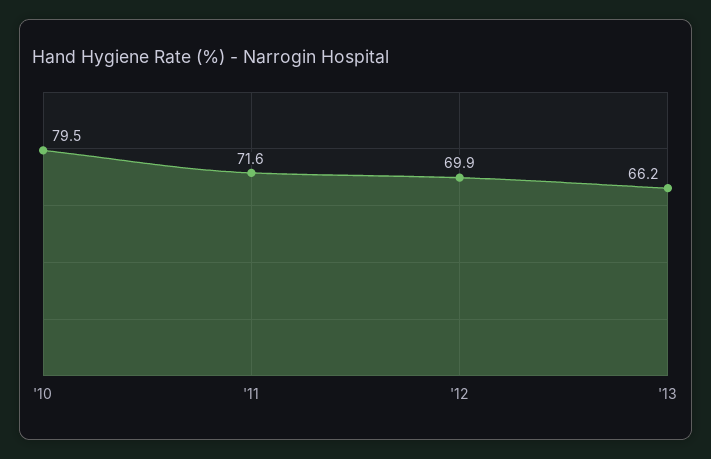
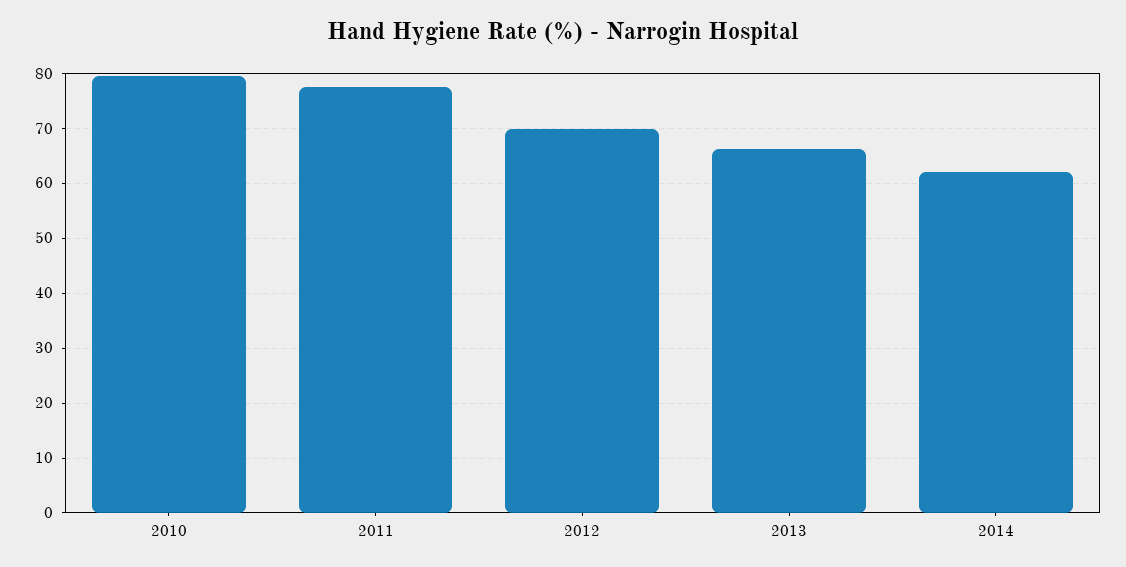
'11: 71.6 -> 78
2014: none -> 62

